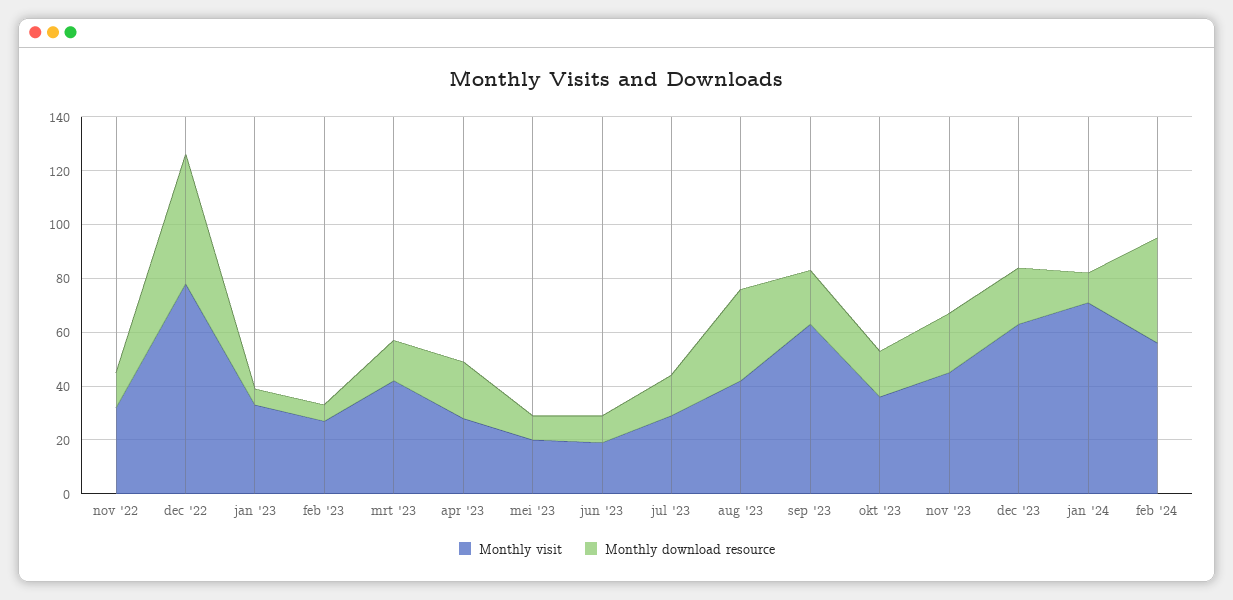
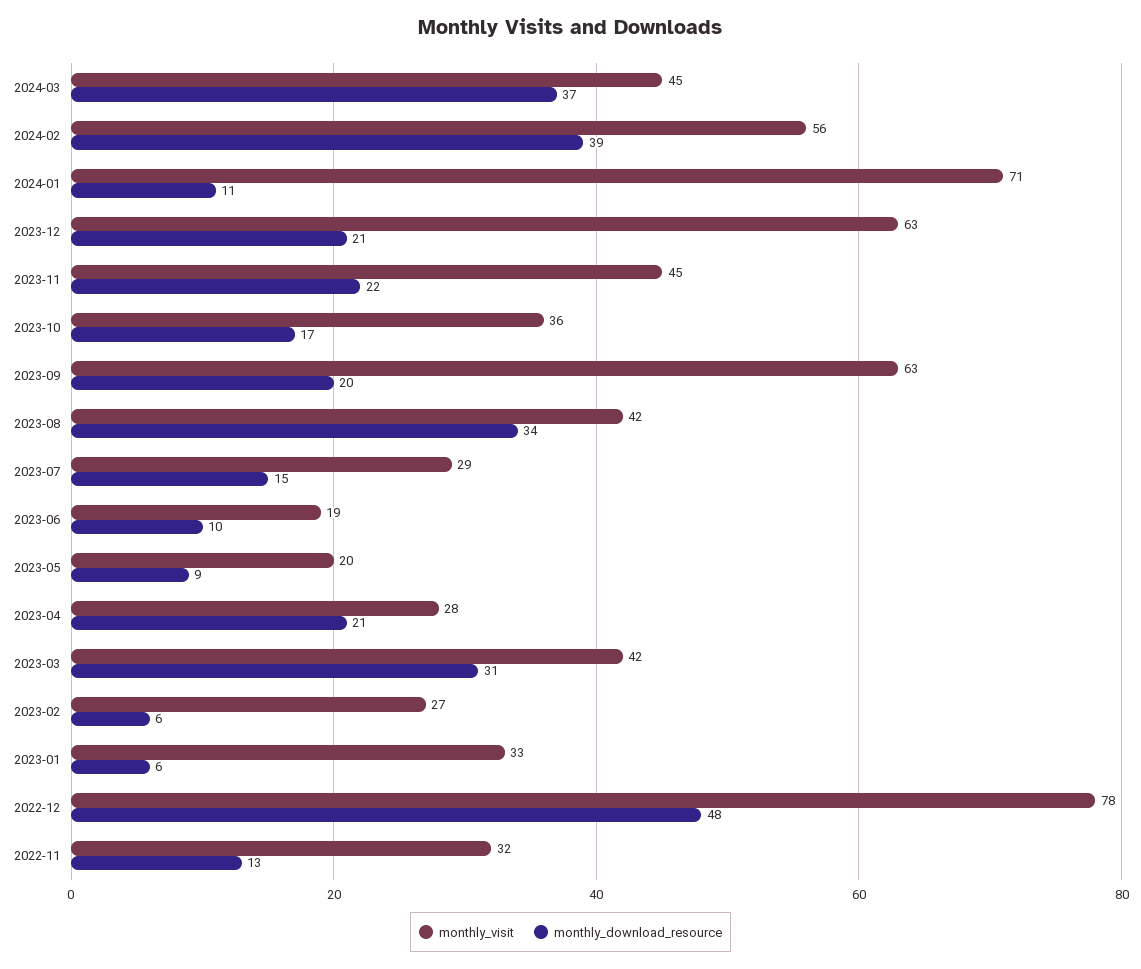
Monthly download resource, mrt '23: 15 -> 31
Monthly visit, 2024-03: none -> 45
Monthly download resource, 2024-03: none -> 37

